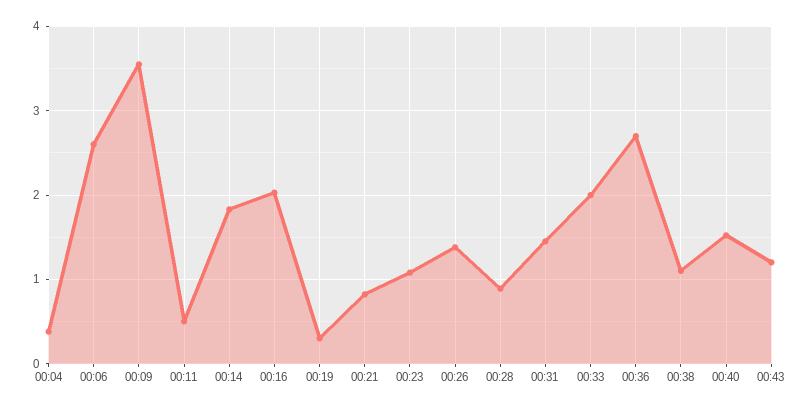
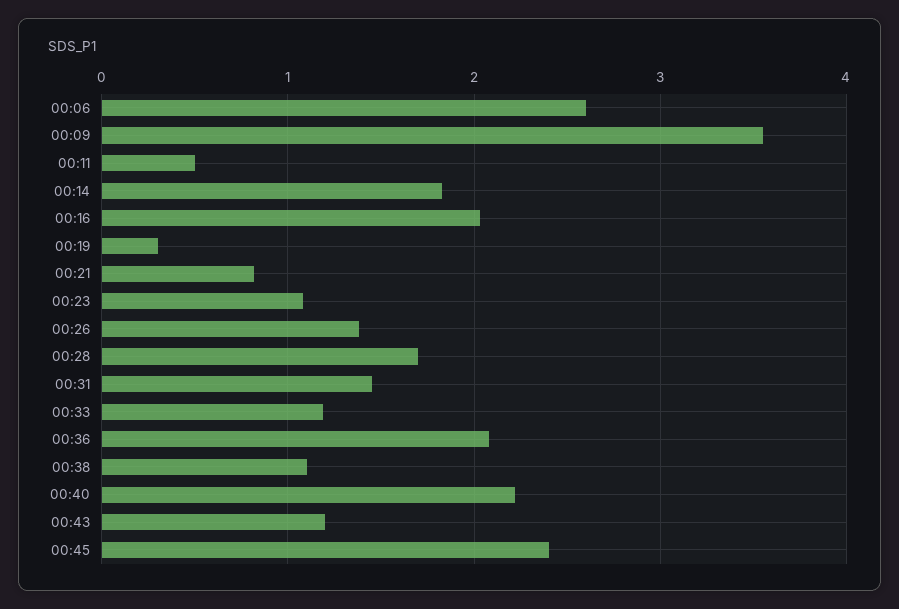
00:04: 0.4 -> none
00:28: 0.9 -> 1.7
00:33: 2 -> 1.2
00:36: 2.7 -> 2.1
00:40: 1.5 -> 2.2
00:45: none -> 2.4

